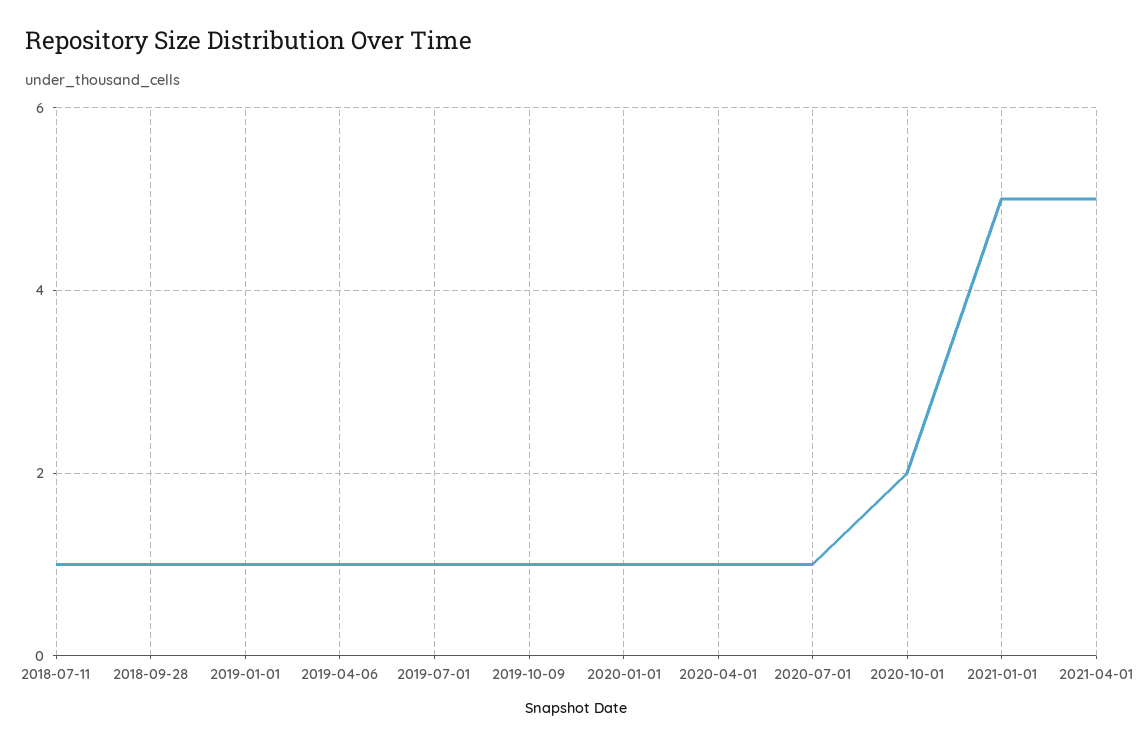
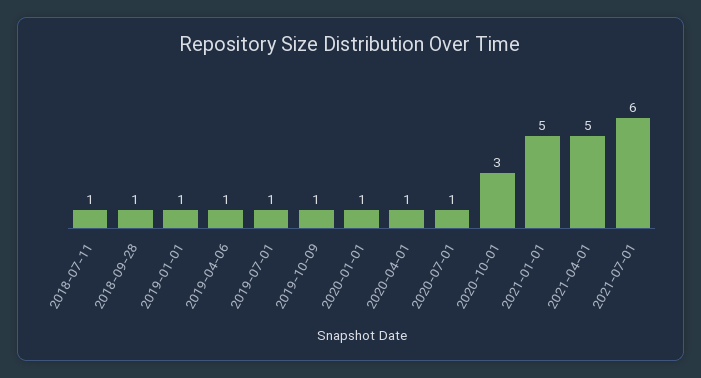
2020-10-01: 2 -> 3
2021-07-01: none -> 6

